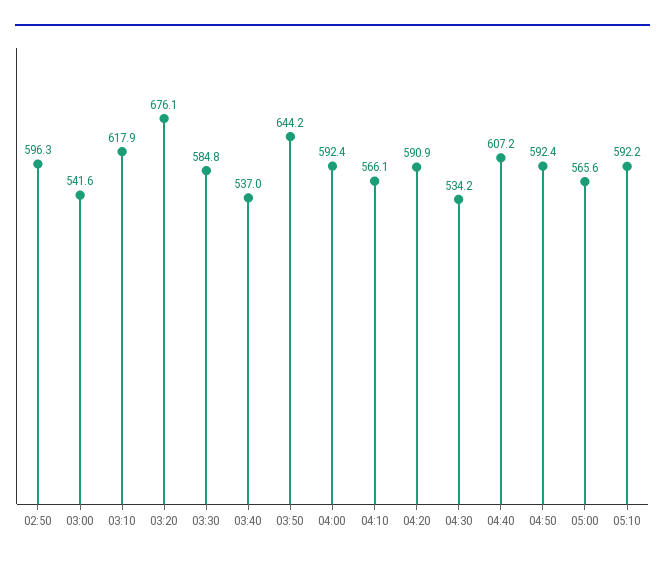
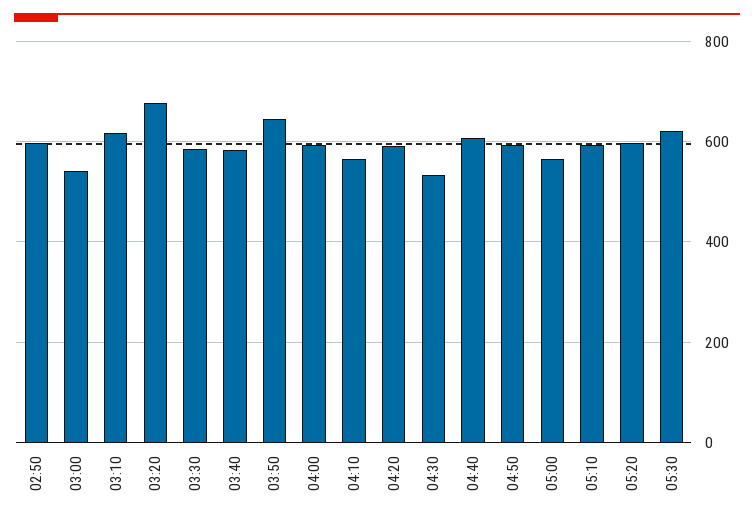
03:40: 537 -> 580
05:20: none -> 600
05:30: none -> 620

